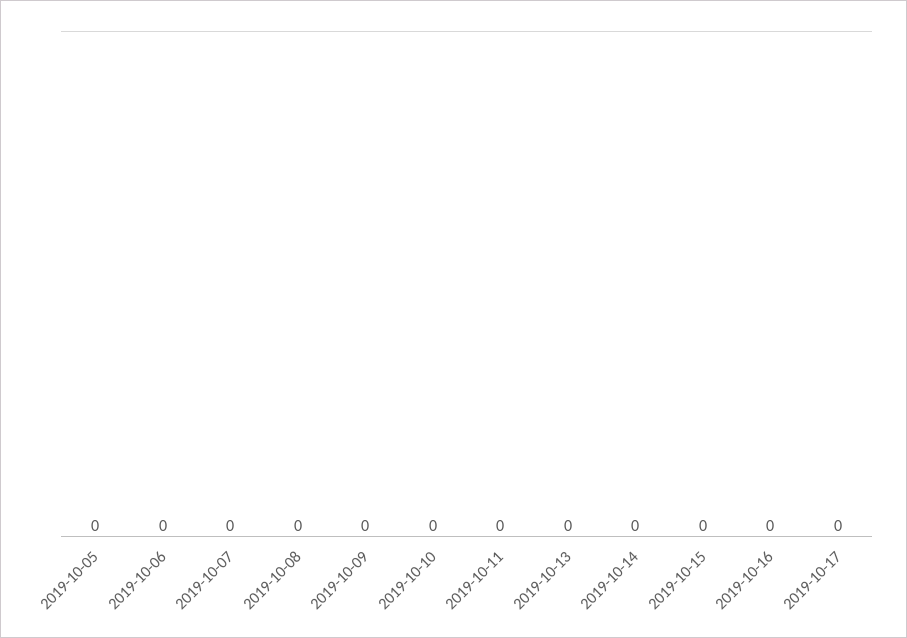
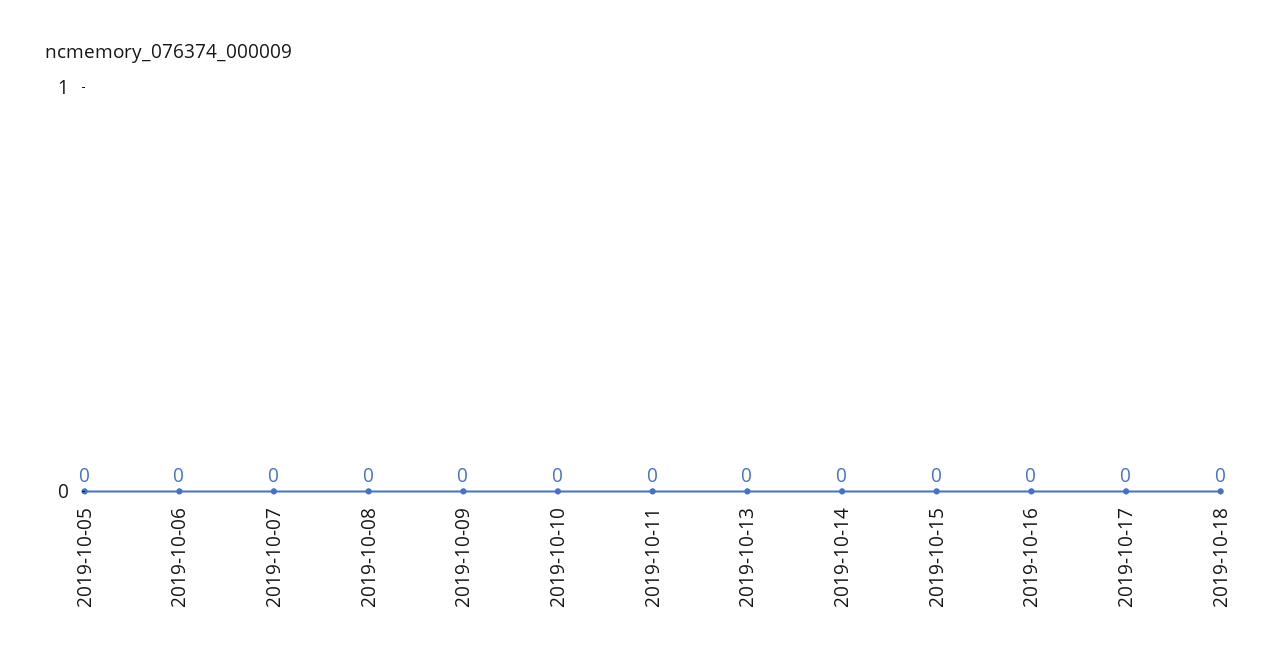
2019-10-18: none -> 0

